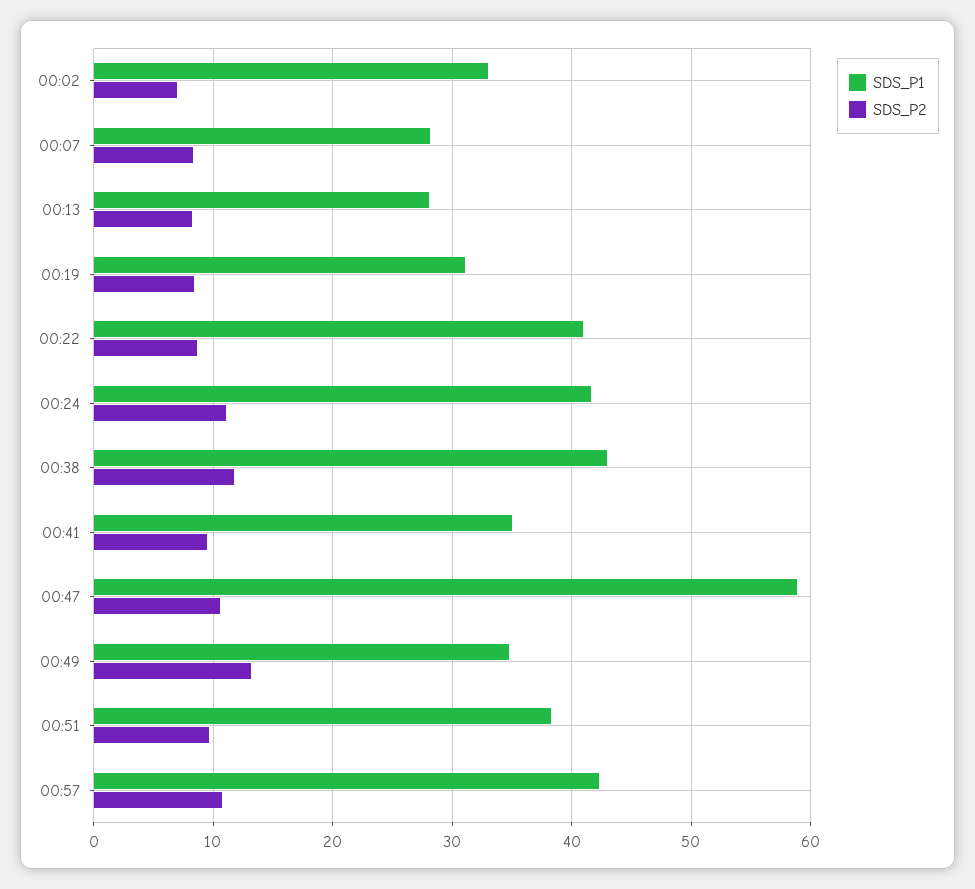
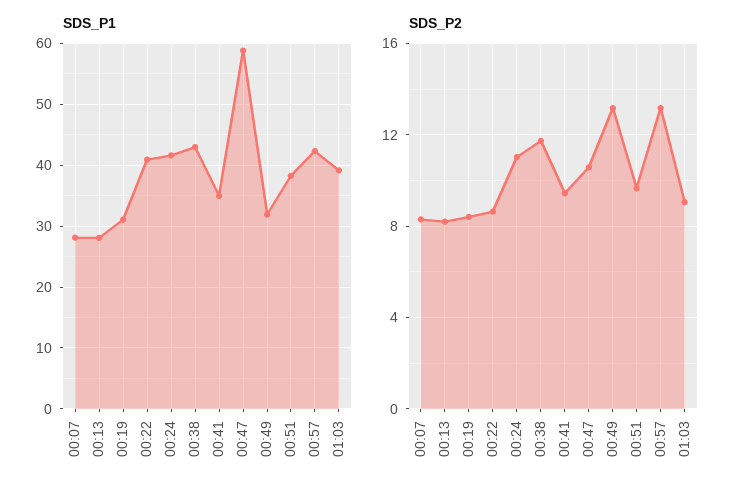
SDS_P1, 00:02: 33 -> none
SDS_P2, 00:02: 7 -> none
SDS_P1, 00:49: 35 -> 32
SDS_P2, 00:57: 11 -> 13
SDS_P1, 01:03: none -> 39
SDS_P2, 01:03: none -> 9

